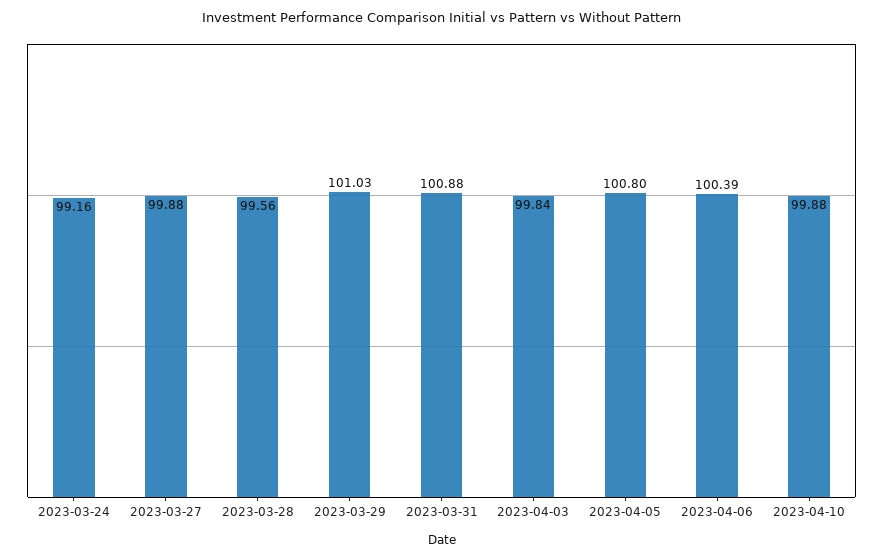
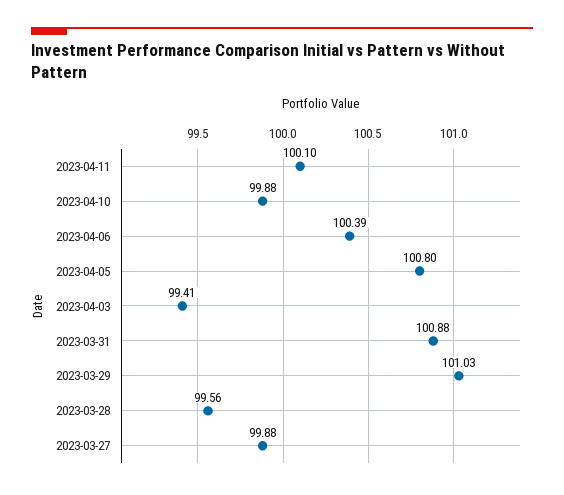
2023-03-24: 99.16 -> none
2023-04-03: 99.84 -> 99.41
2023-04-11: none -> 100.1

